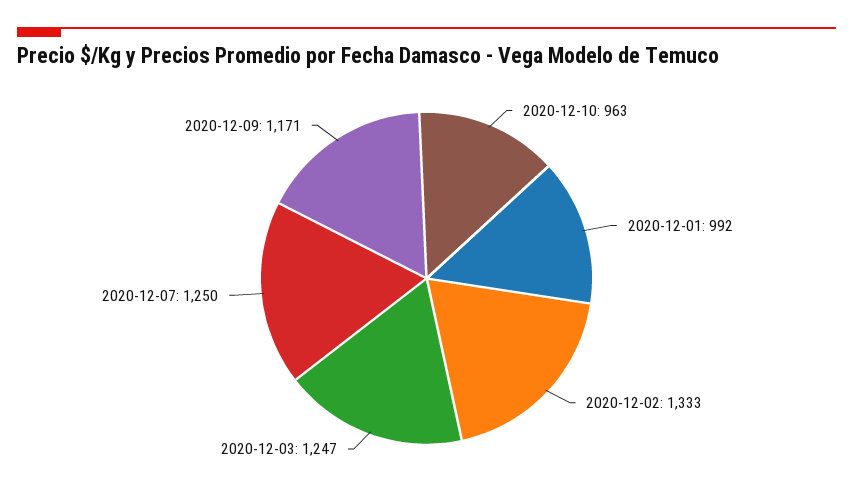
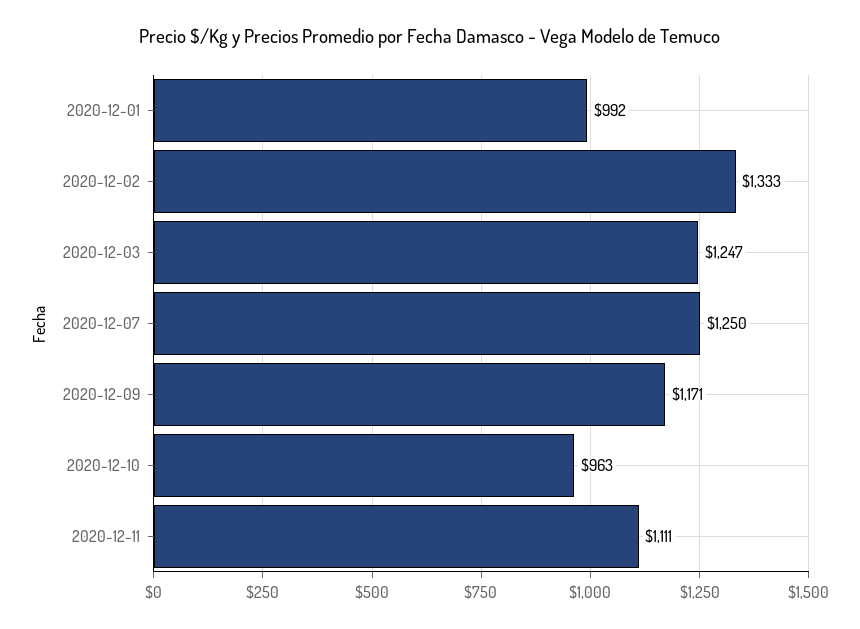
2020-12-11: none -> 1111

